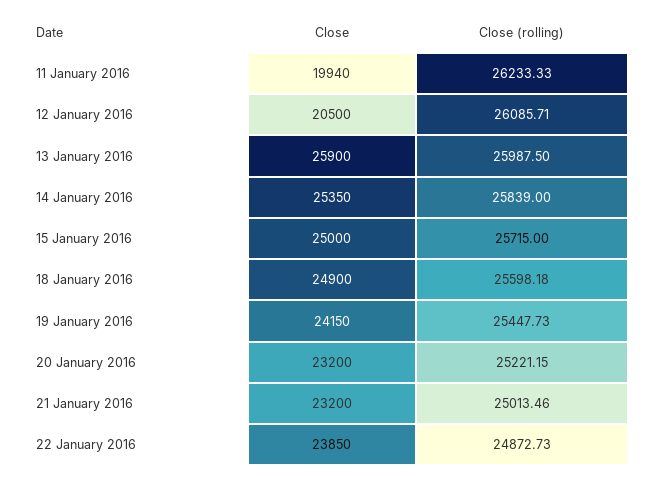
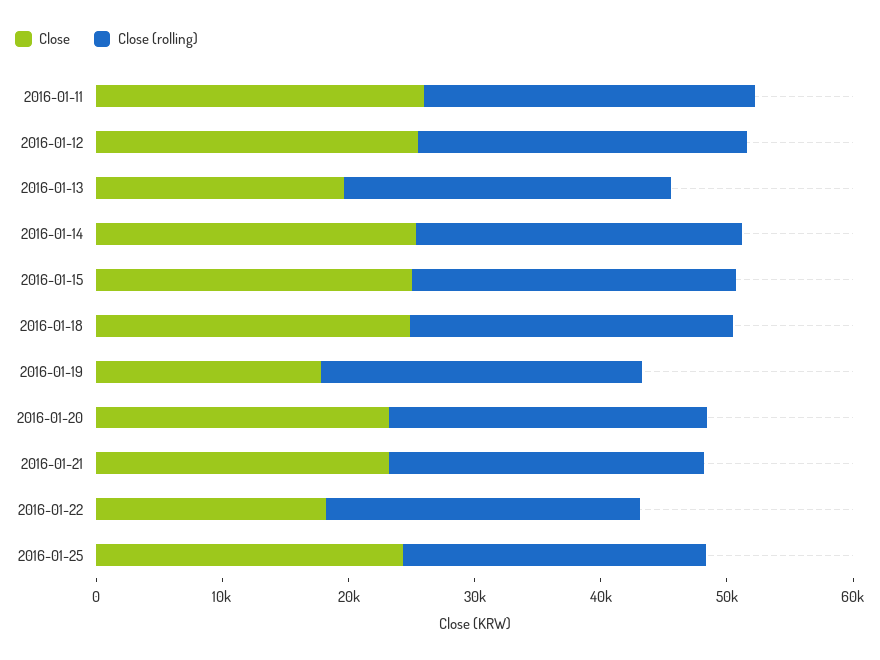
Close, 11 January 2016: 19940 -> 26000
Close, 12 January 2016: 20500 -> 26000
Close, 13 January 2016: 25900 -> 20000
Close, 19 January 2016: 24150 -> 18000
Close, 22 January 2016: 23850 -> 18000
Close, 2016-01-25: none -> 24000
Close (rolling), 2016-01-25: none -> 24000

